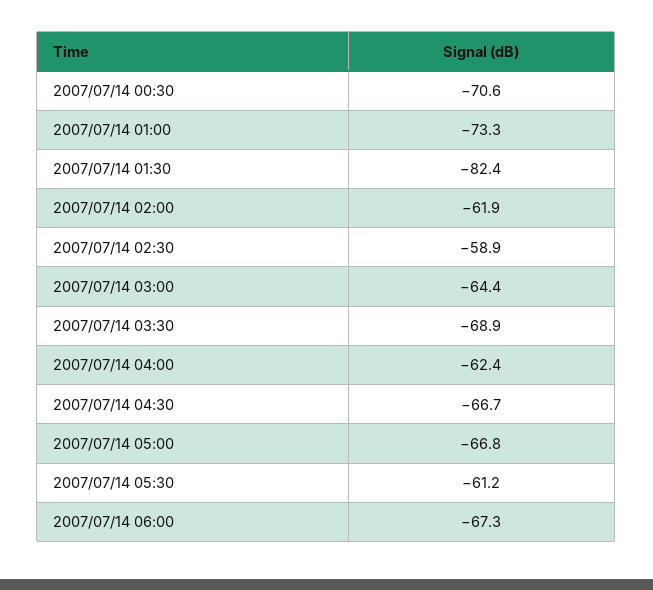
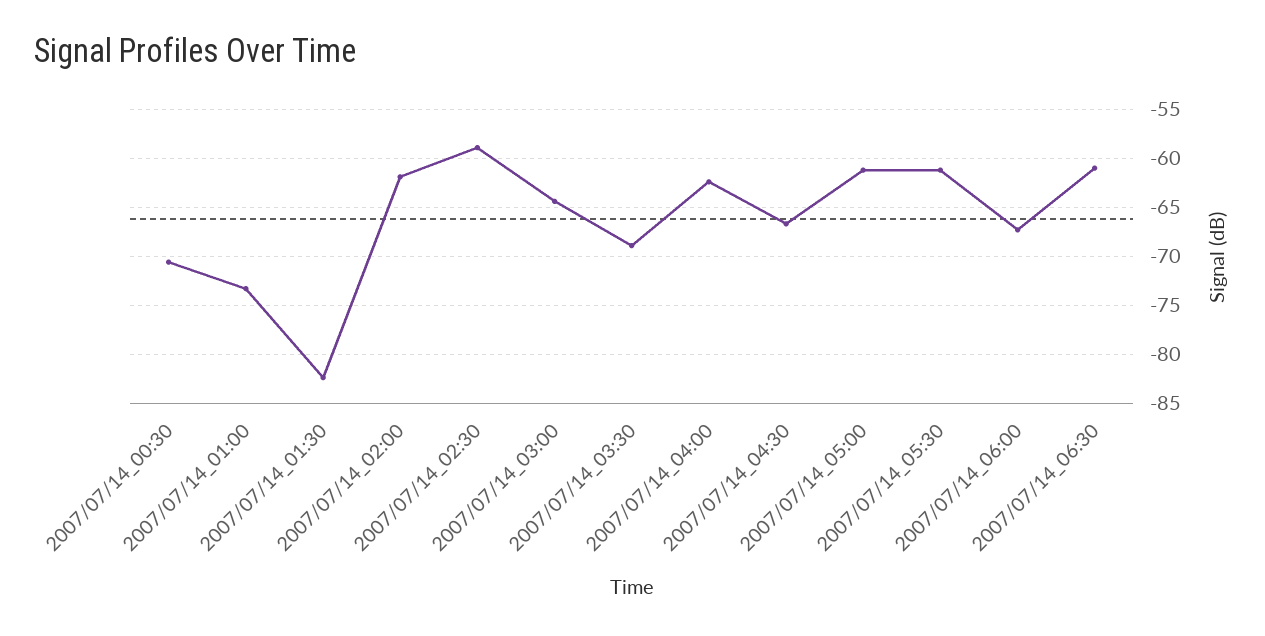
2007/07/14 05:00: -66.8 -> -61
2007/07/14_06:30: none -> -61

